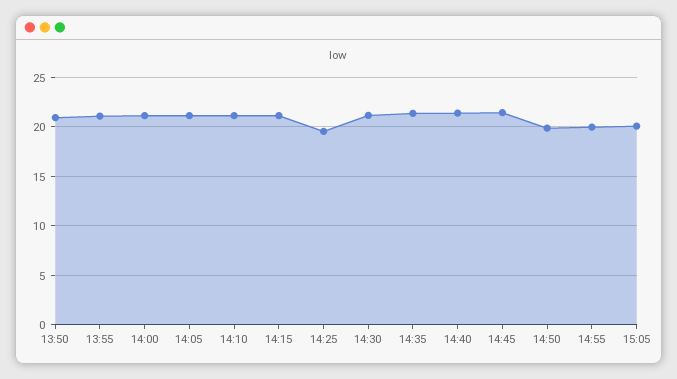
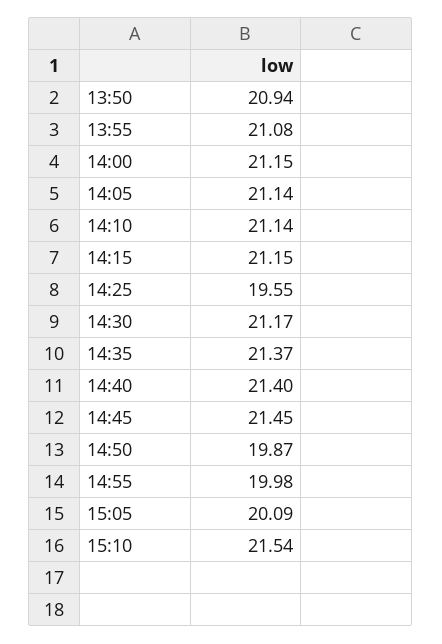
15:10: none -> 21.54

